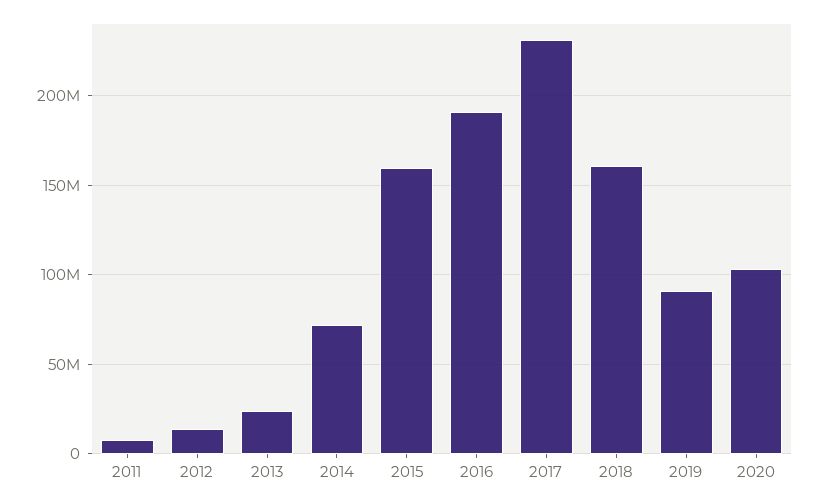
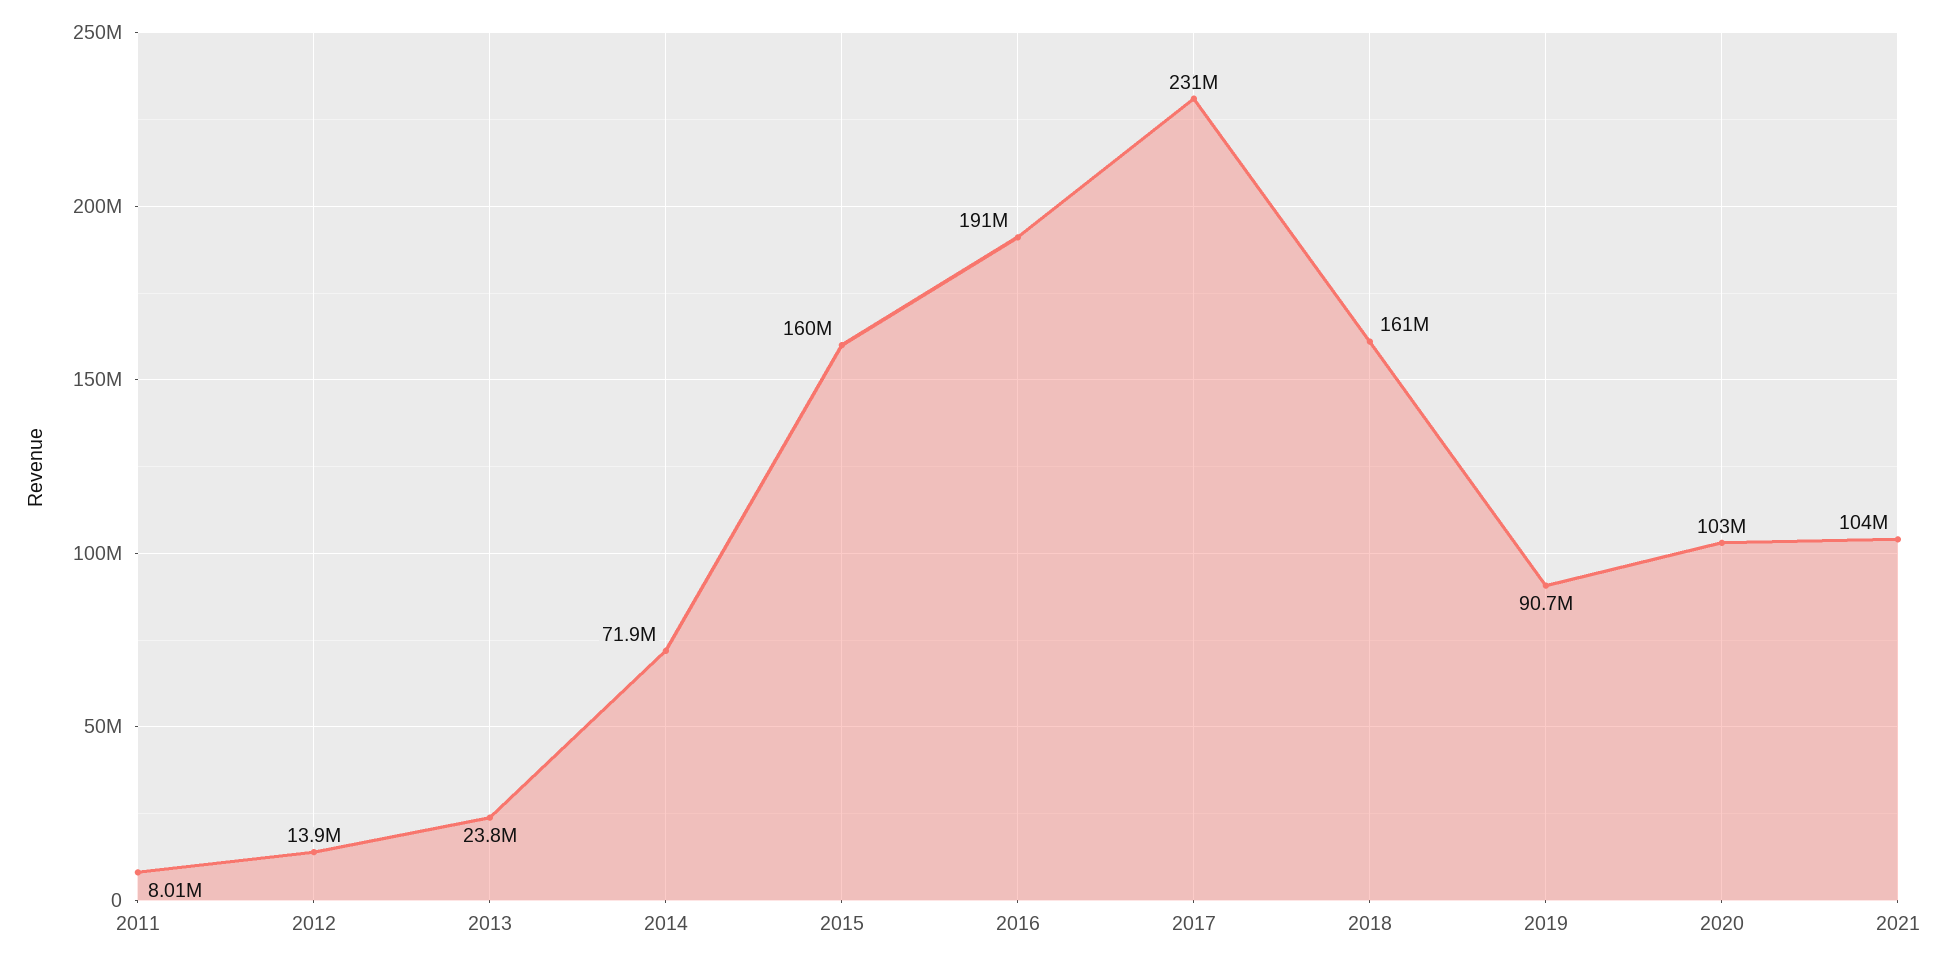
2021: none -> 104000000

